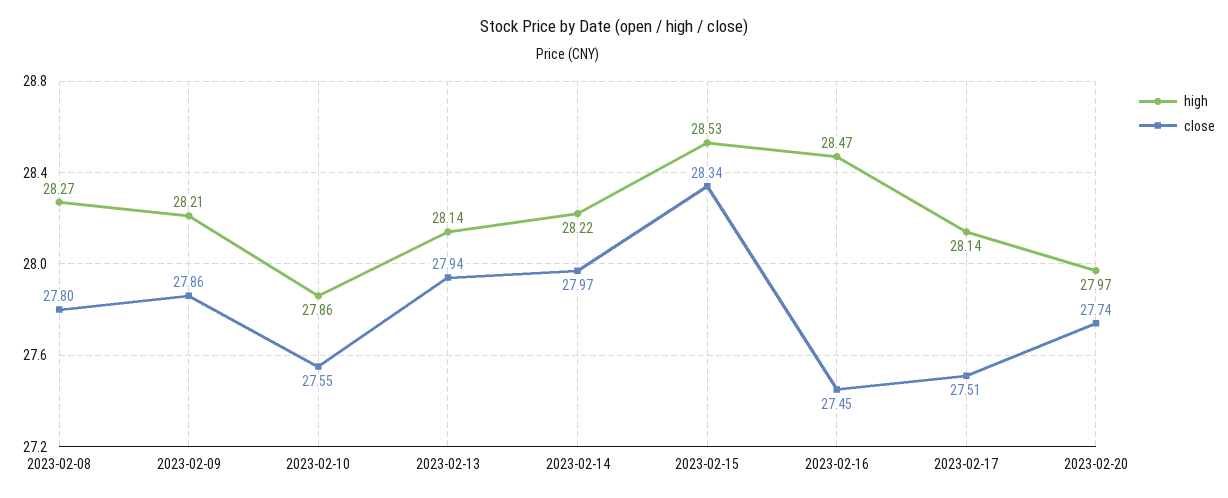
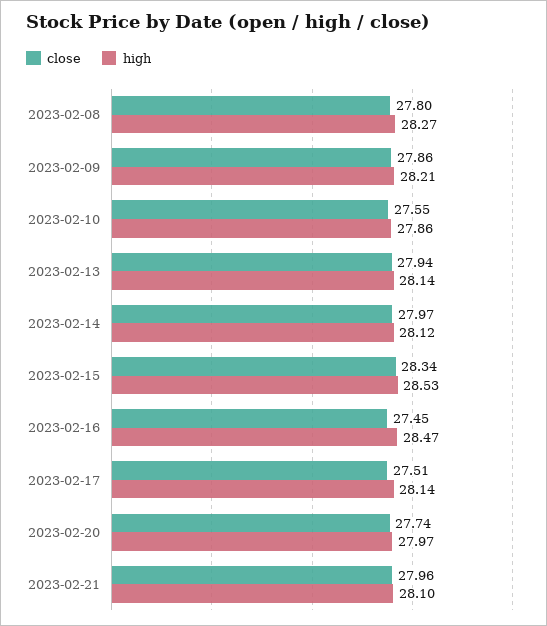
high, 2023-02-14: 28.22 -> 28.12
close, 2023-02-21: none -> 27.96
high, 2023-02-21: none -> 28.1

